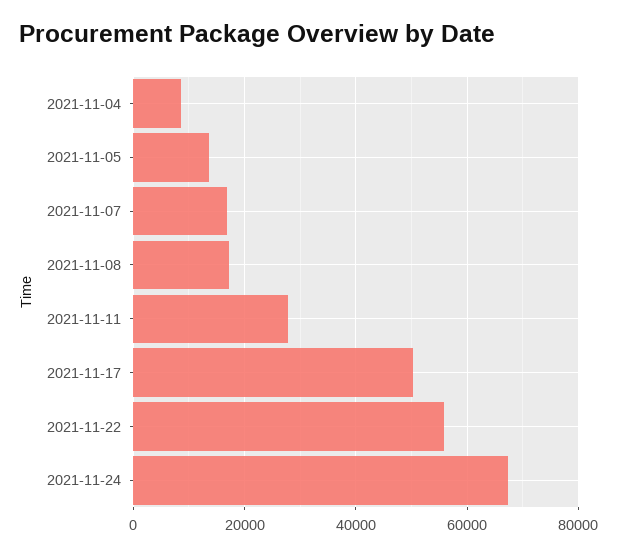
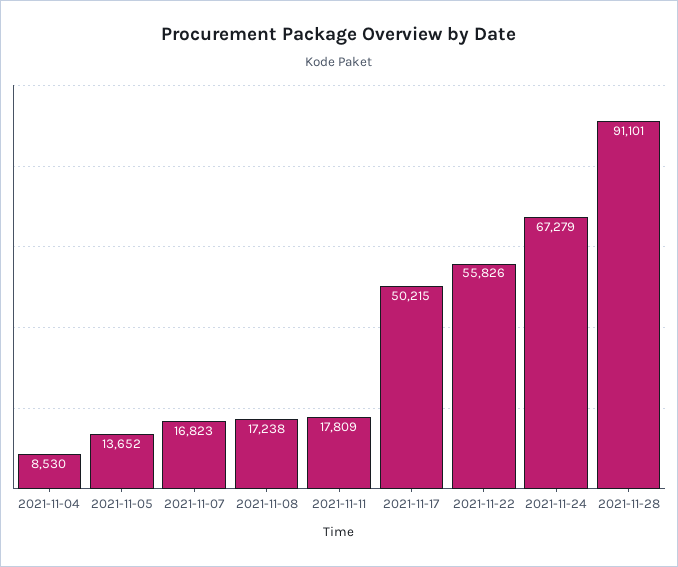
2021-11-11: 28000 -> 17809
2021-11-28: none -> 91101

